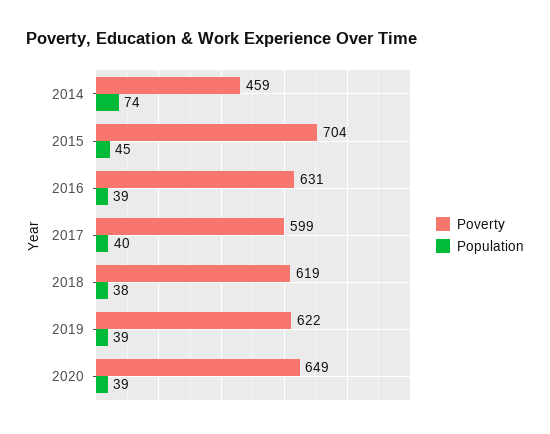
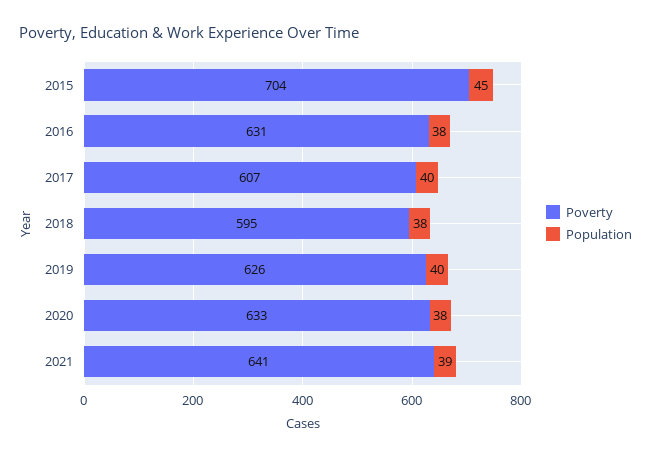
Poverty, 2014: 459 -> none
Population, 2014: 74 -> none
Population, 2016: 39 -> 38
Poverty, 2017: 599 -> 607
Poverty, 2018: 619 -> 595
Poverty, 2019: 622 -> 626
Population, 2019: 39 -> 40
Poverty, 2020: 649 -> 633
Population, 2020: 39 -> 38
Poverty, 2021: none -> 641
Population, 2021: none -> 39

